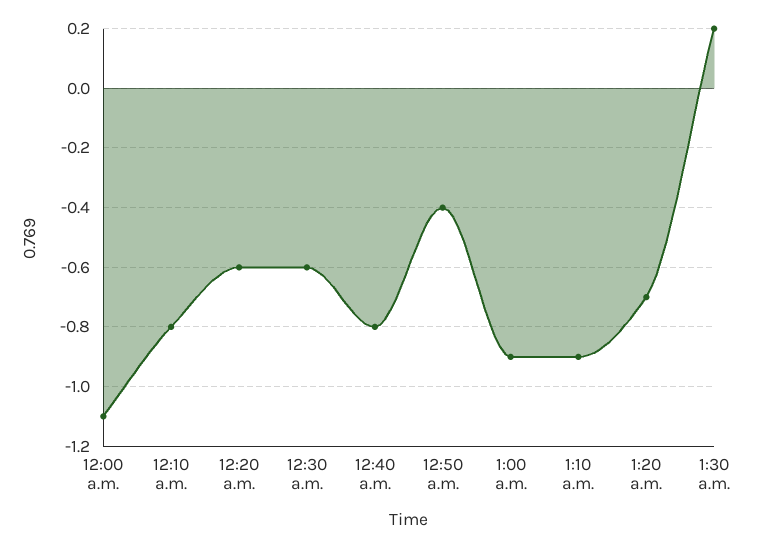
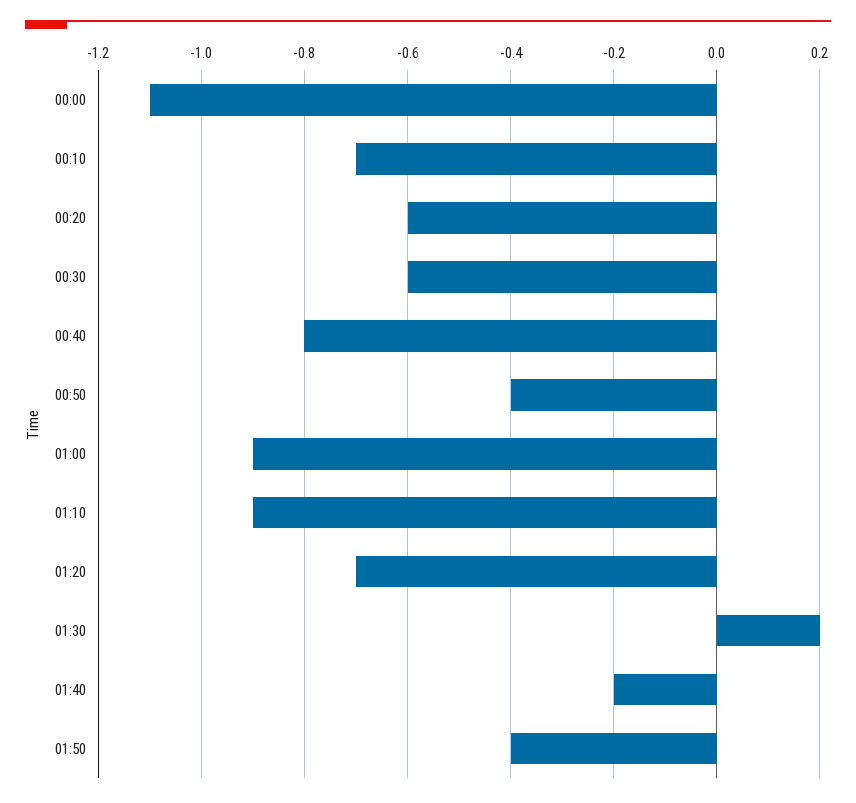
12:10 a.m.: -0.8 -> -0.7
01:40: none -> -0.2
01:50: none -> -0.4

